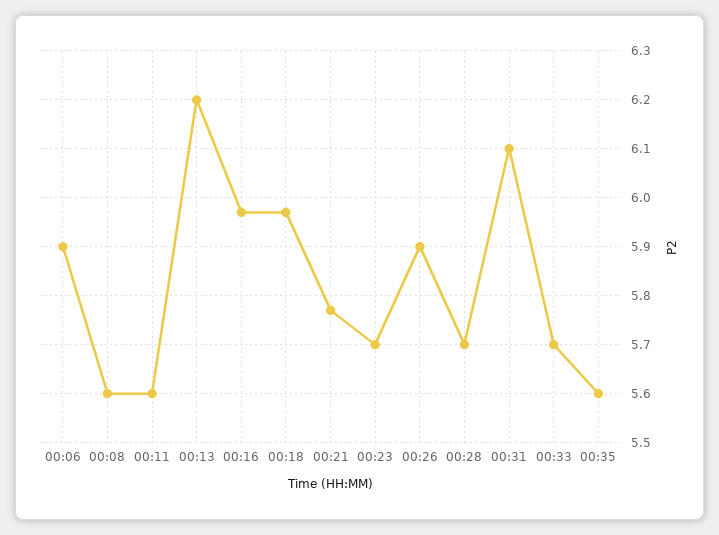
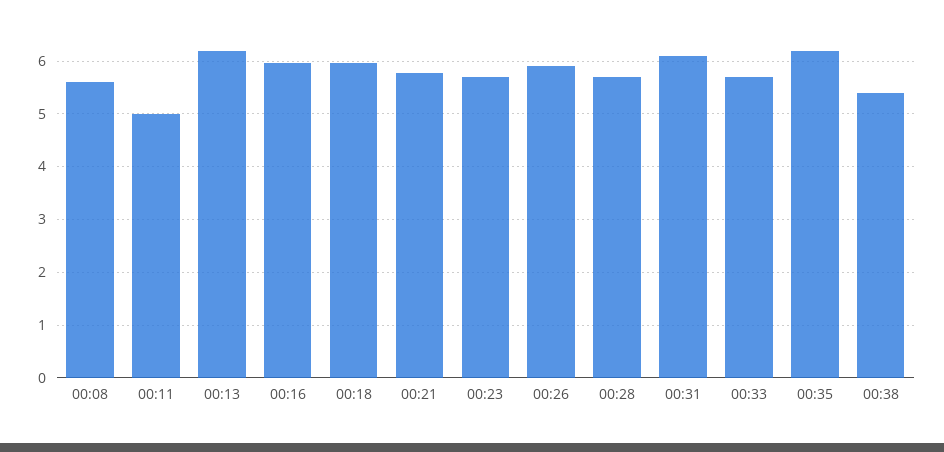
00:06: 5.9 -> none
00:11: 5.6 -> 5
00:35: 5.6 -> 6.2
00:38: none -> 5.4

